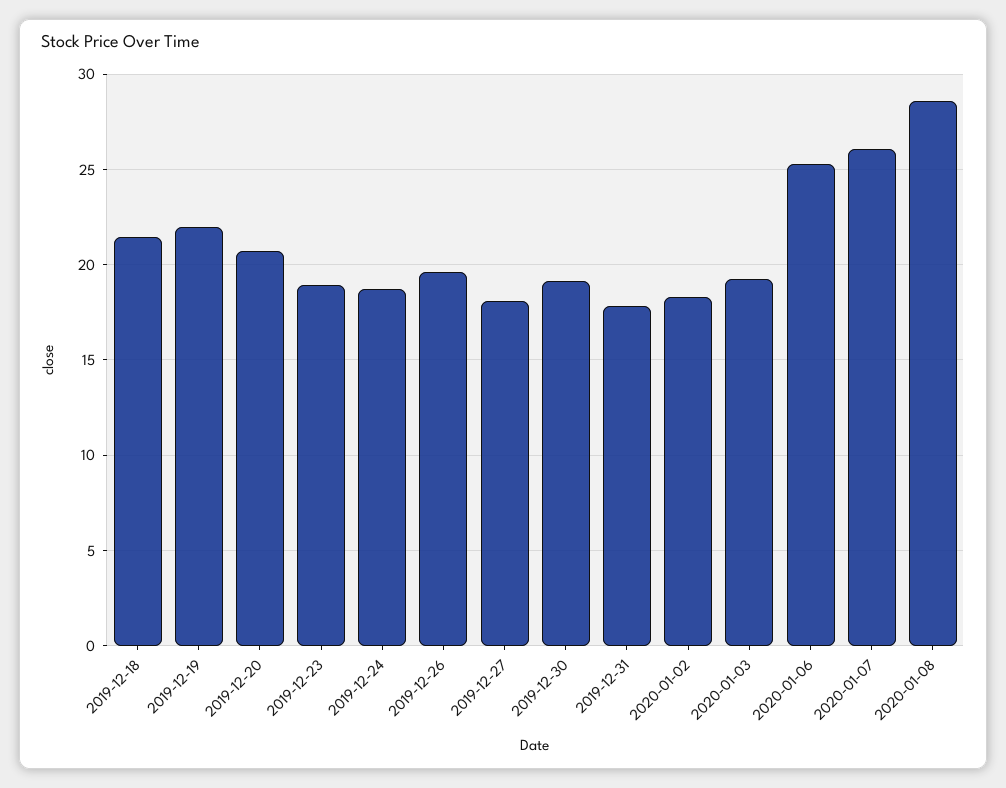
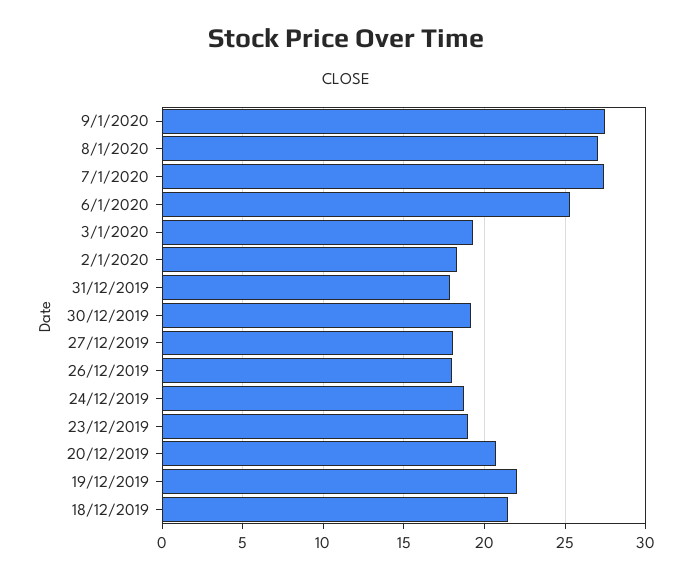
2019-12-26: 19.5 -> 18
2020-01-07: 26 -> 27.5
2020-01-08: 28.5 -> 27
9/1/2020: none -> 27.5

